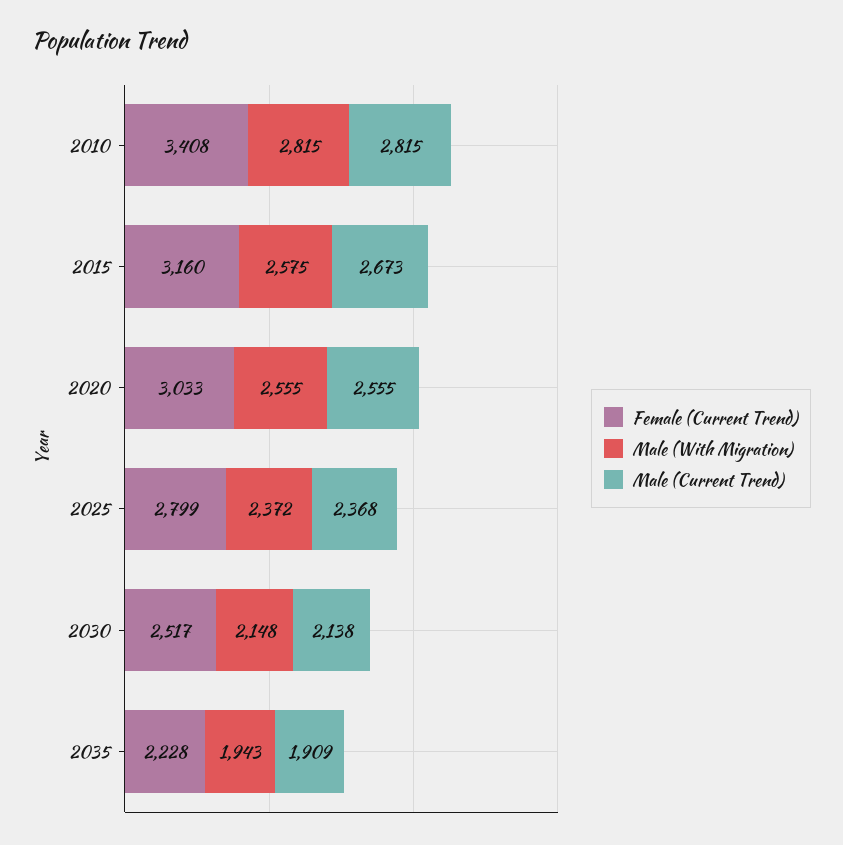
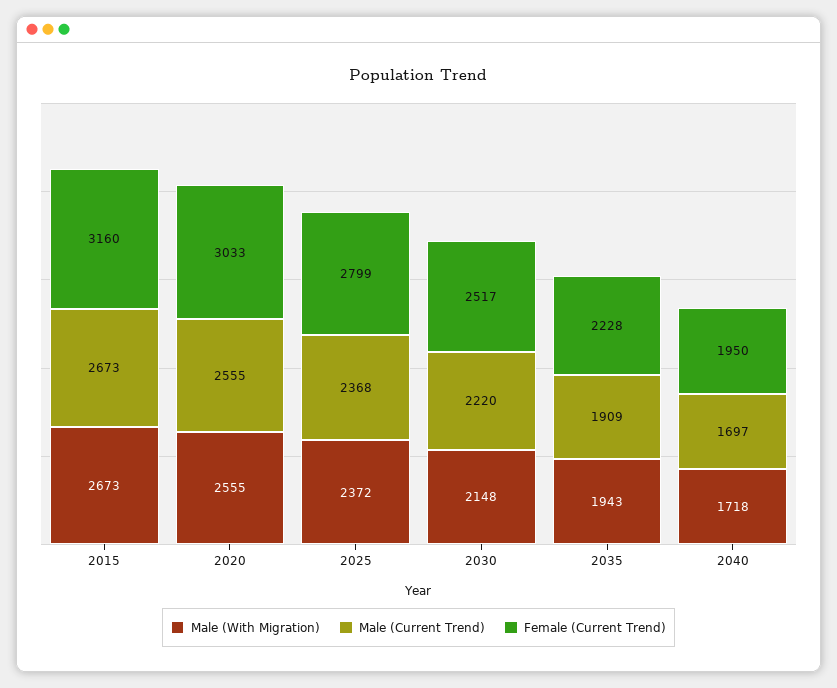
Female (Current Trend), 2010: 3408 -> none
Male (With Migration), 2010: 2815 -> none
Male (Current Trend), 2010: 2815 -> none
Male (With Migration), 2015: 2575 -> 2673
Male (Current Trend), 2030: 2138 -> 2220
Male (With Migration), 2040: none -> 1718
Male (Current Trend), 2040: none -> 1697
Female (Current Trend), 2040: none -> 1950

